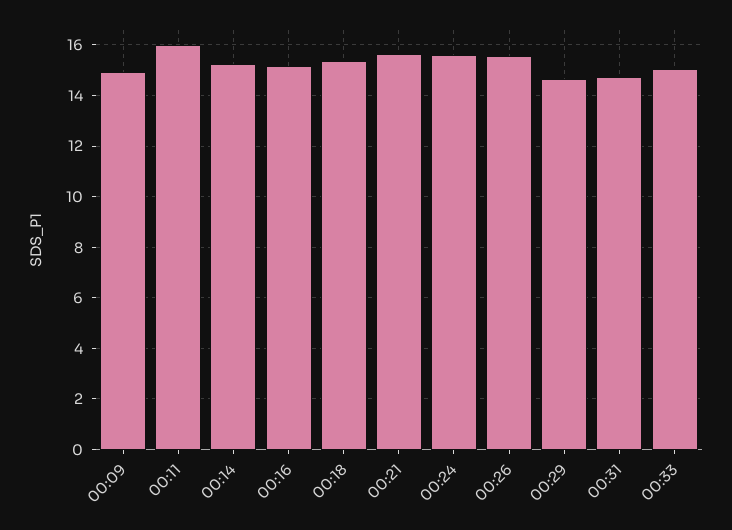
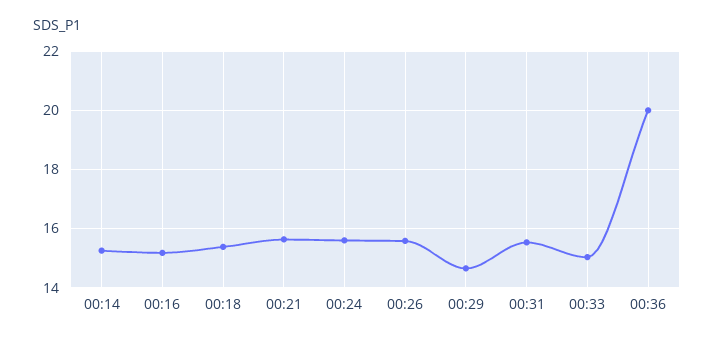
00:09: 15 -> none
00:11: 16 -> none
00:31: 14.75 -> 15.5
00:36: none -> 20

